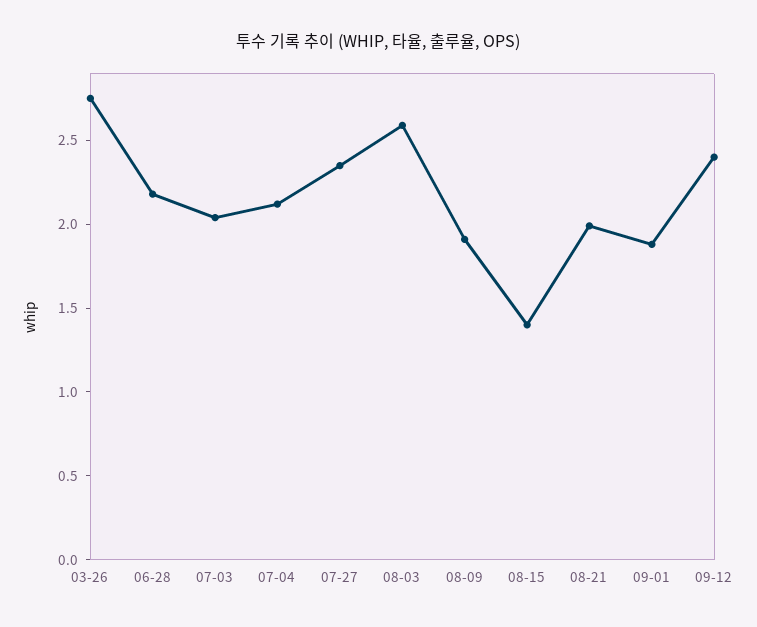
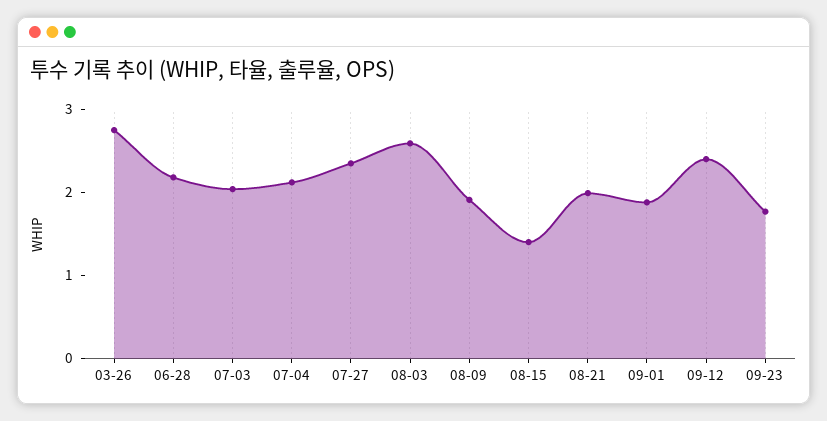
09-23: none -> 1.8

